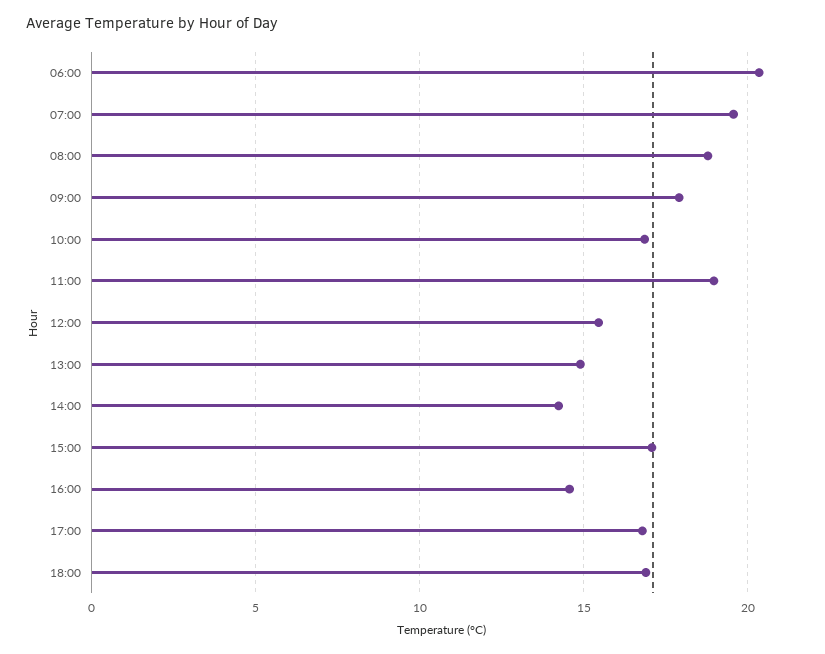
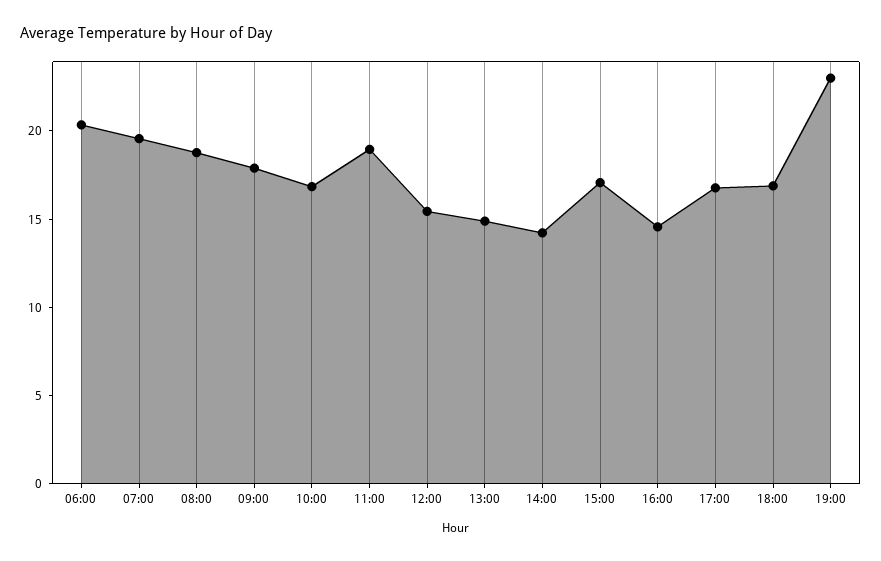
19:00: none -> 23

